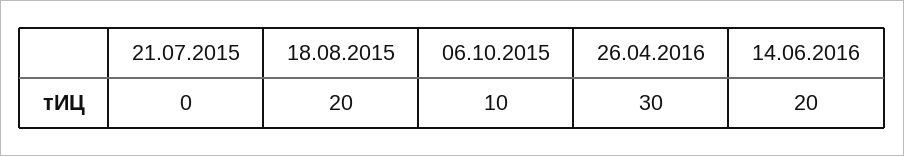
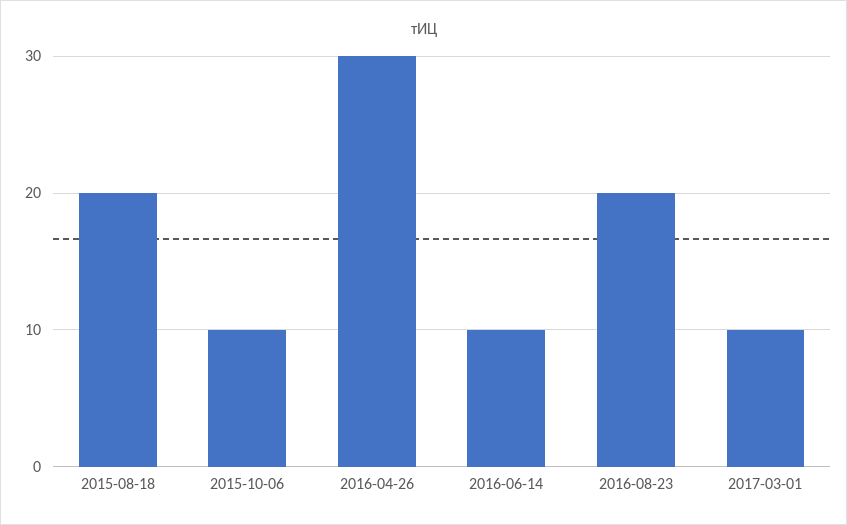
21.07.2015: 0 -> none
14.06.2016: 20 -> 10
2016-08-23: none -> 20
2017-03-01: none -> 10

